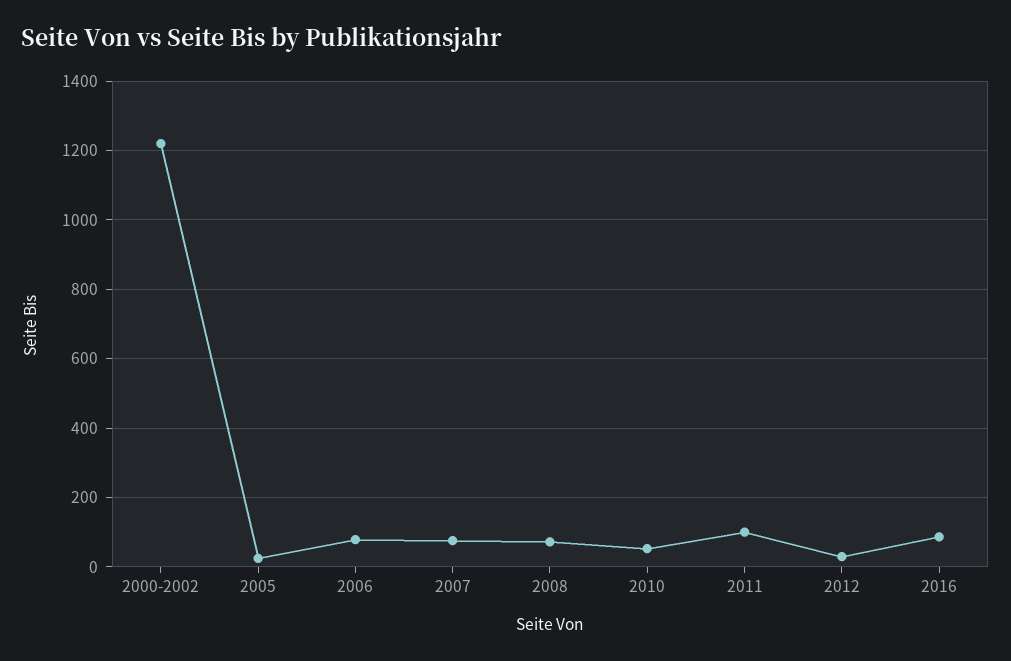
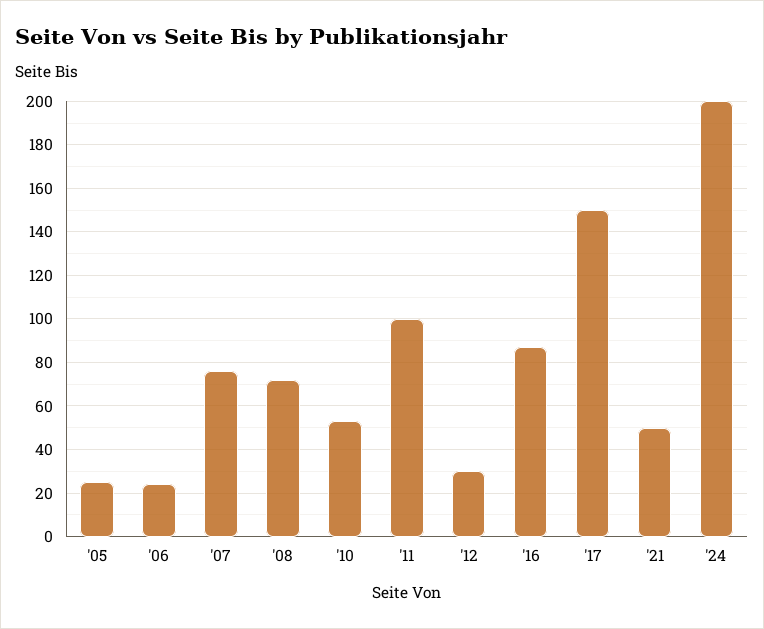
2000-2002: 1220 -> none
2006: 80 -> 25
'17: none -> 150
'21: none -> 50
'24: none -> 200

